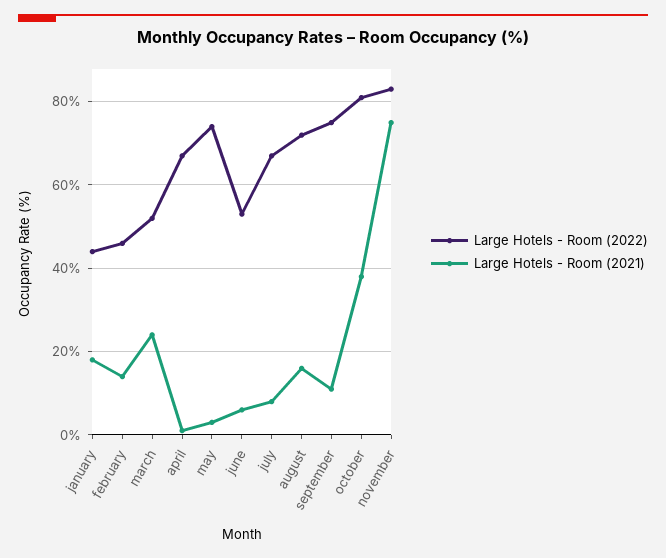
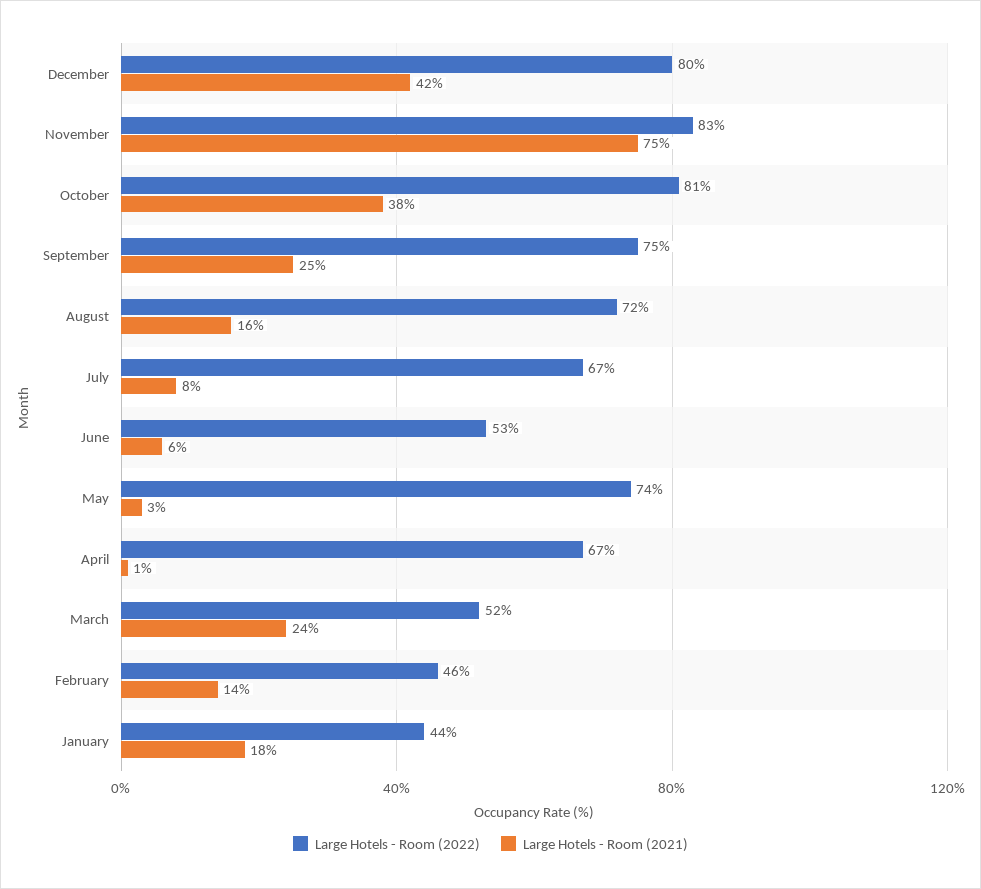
Large Hotels - Room (2021), september: 10 -> 25
Large Hotels - Room (2022), December: none -> 80
Large Hotels - Room (2021), December: none -> 42

